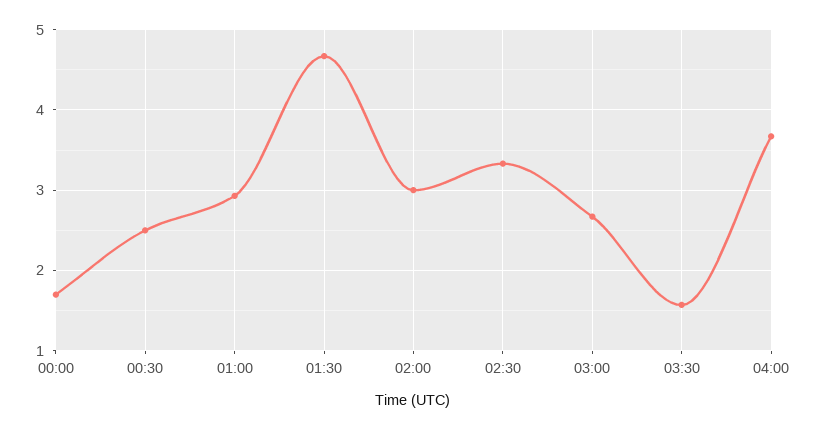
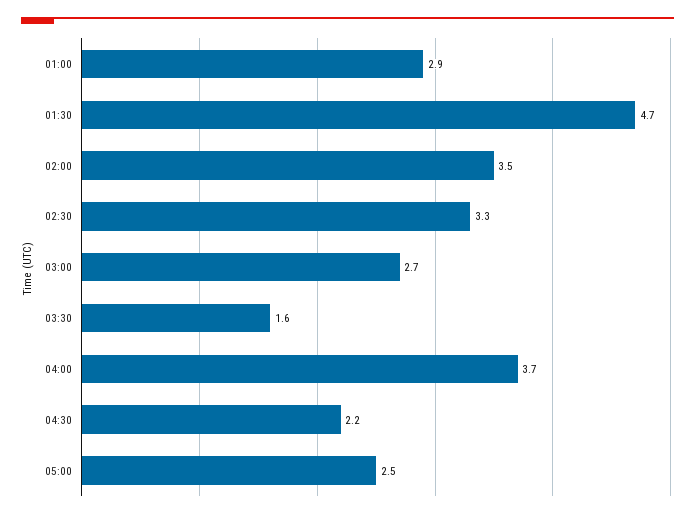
00:00: 1.7 -> none
00:30: 2.5 -> none
02:00: 3 -> 3.5
04:30: none -> 2.2
05:00: none -> 2.5

